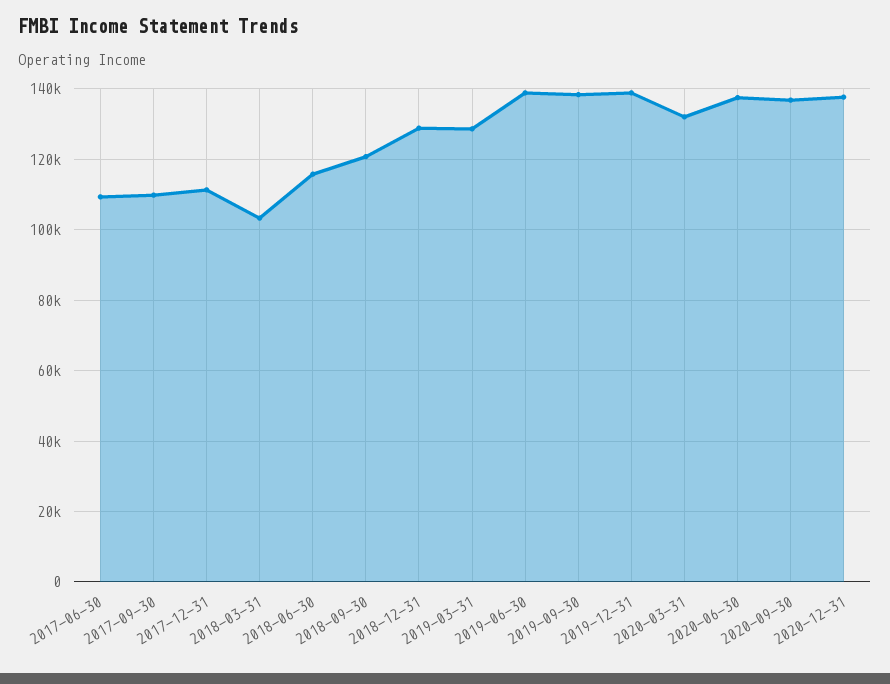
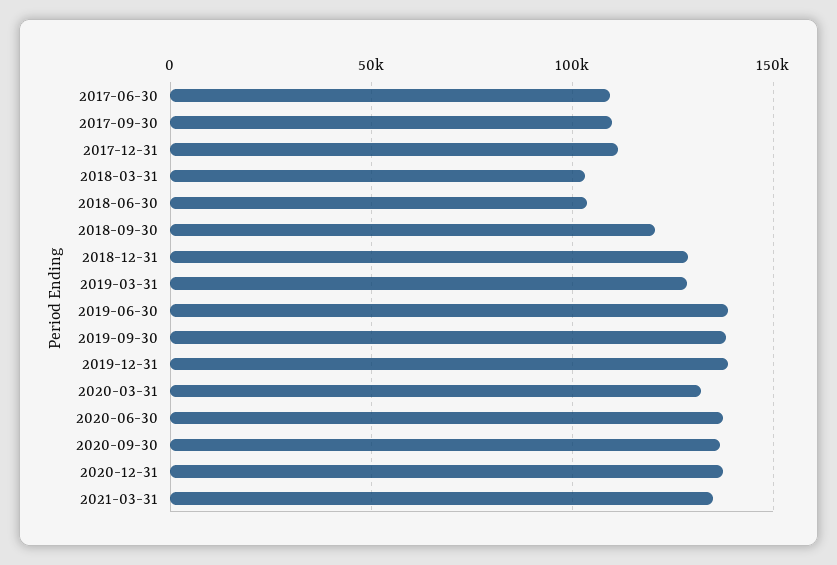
2018-06-30: 116000 -> 105000
2021-03-31: none -> 135000

